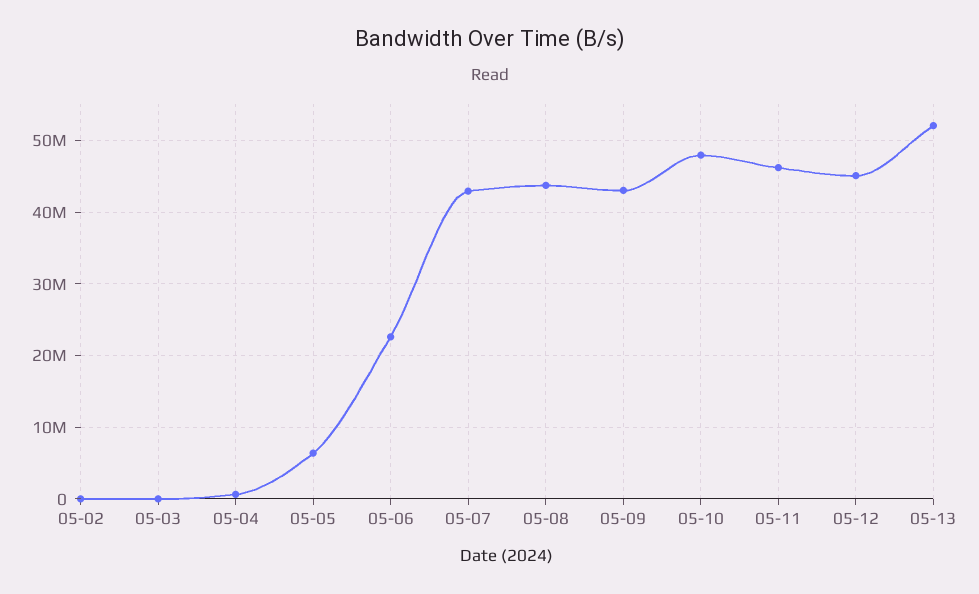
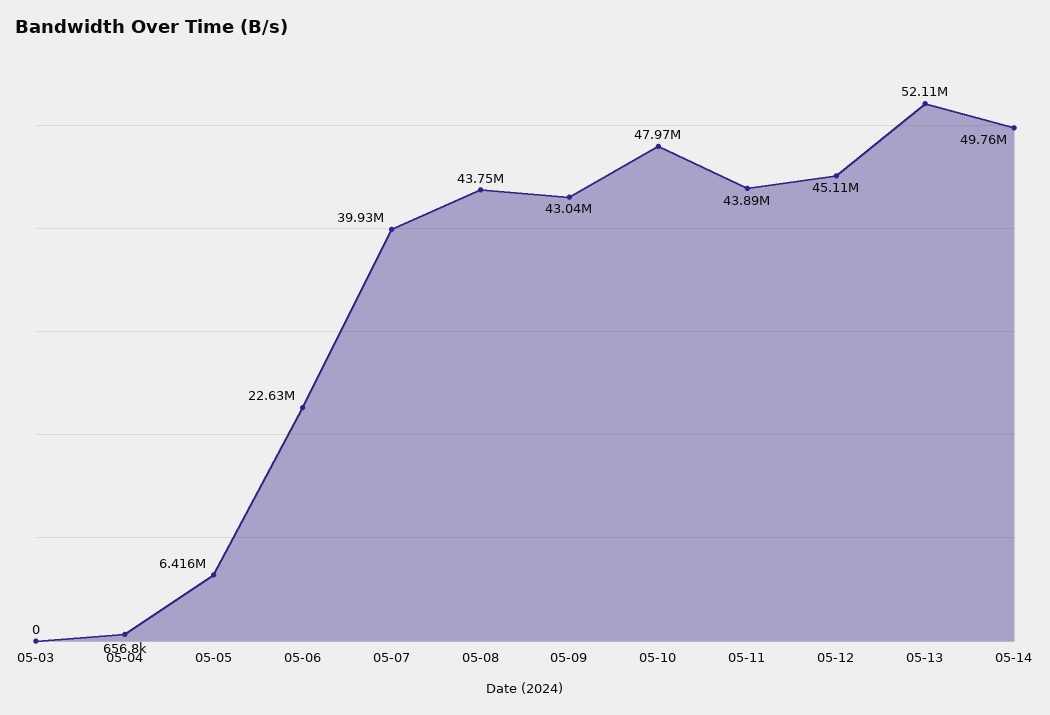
05-02: 0 -> none
05-07: 43000000 -> 39930000
05-11: 46000000 -> 43890000
05-14: none -> 49760000

